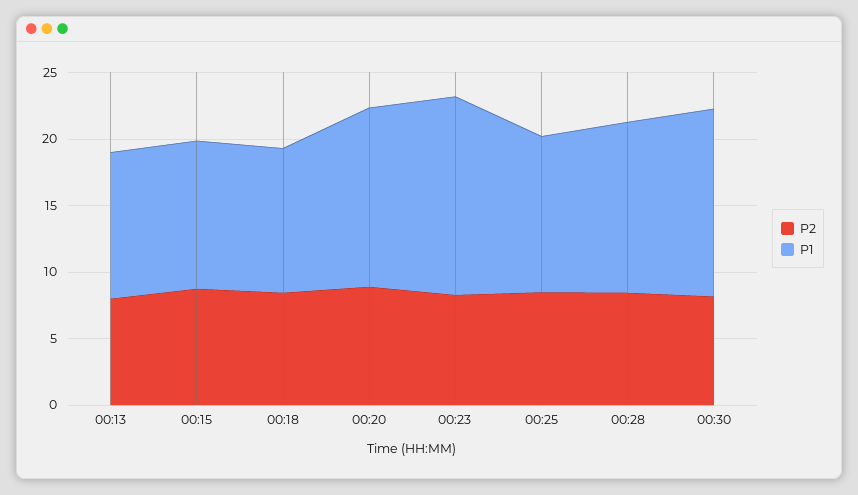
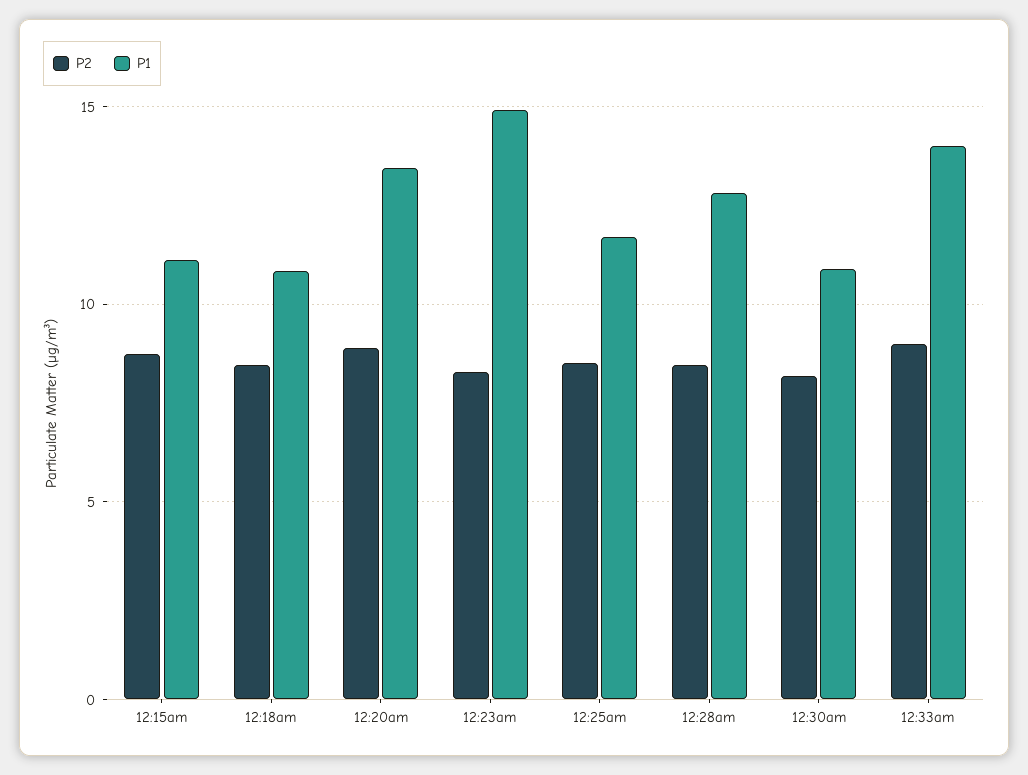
P2, 00:13: 8 -> none
P1, 00:13: 11 -> none
P1, 00:30: 14 -> 11
P2, 12:33am: none -> 9
P1, 12:33am: none -> 14

